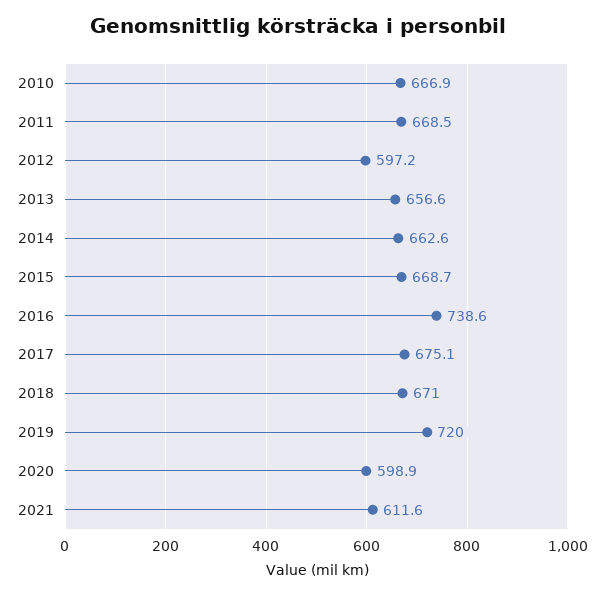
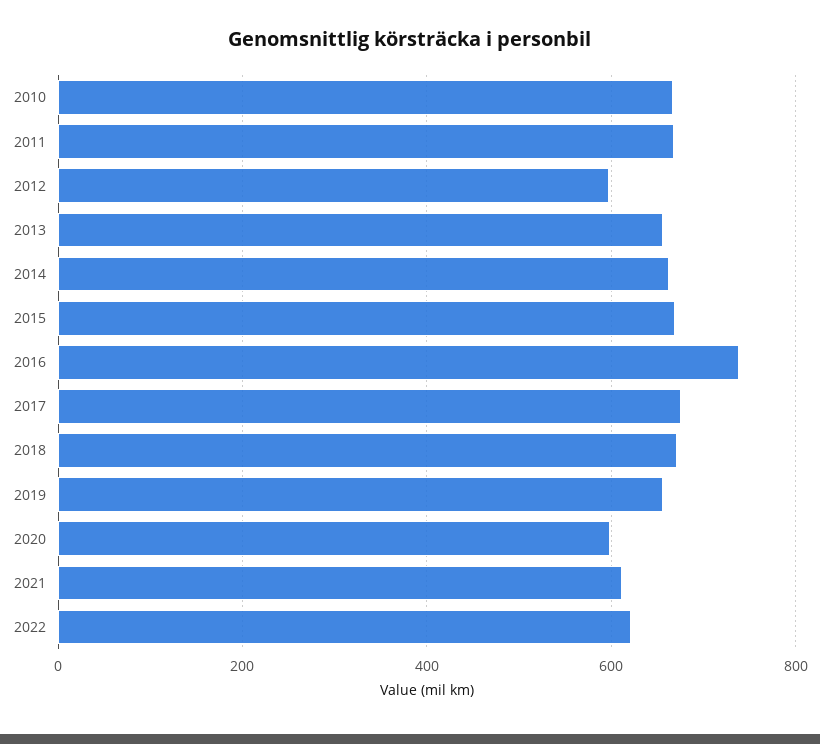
2019: 720 -> 660
2022: none -> 620

